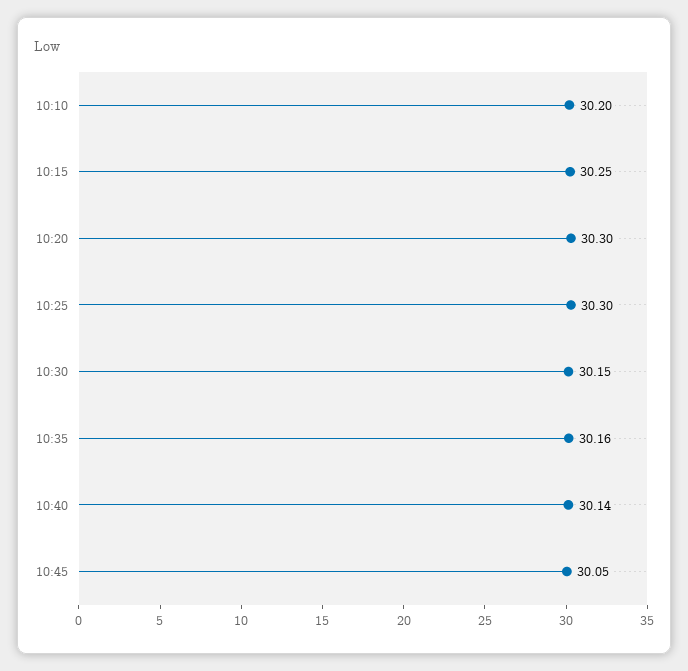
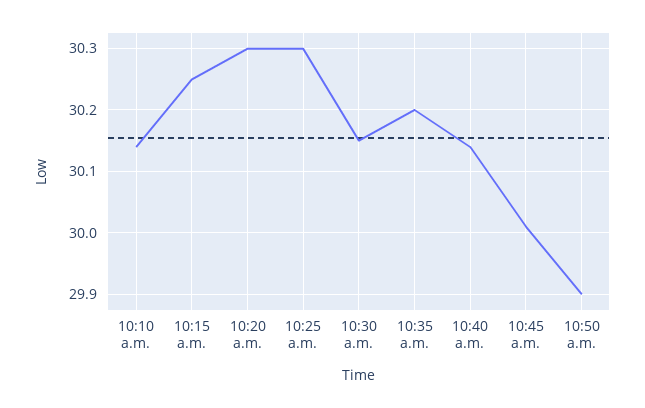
10:10: 30.2 -> 30.14
10:35: 30.16 -> 30.2
10:45: 30.05 -> 30.01
10:50 a.m.: none -> 29.9

